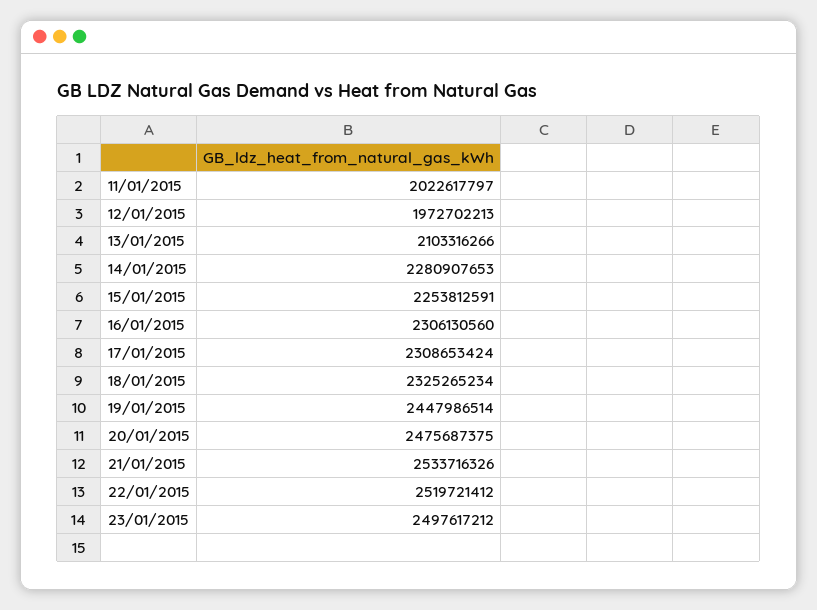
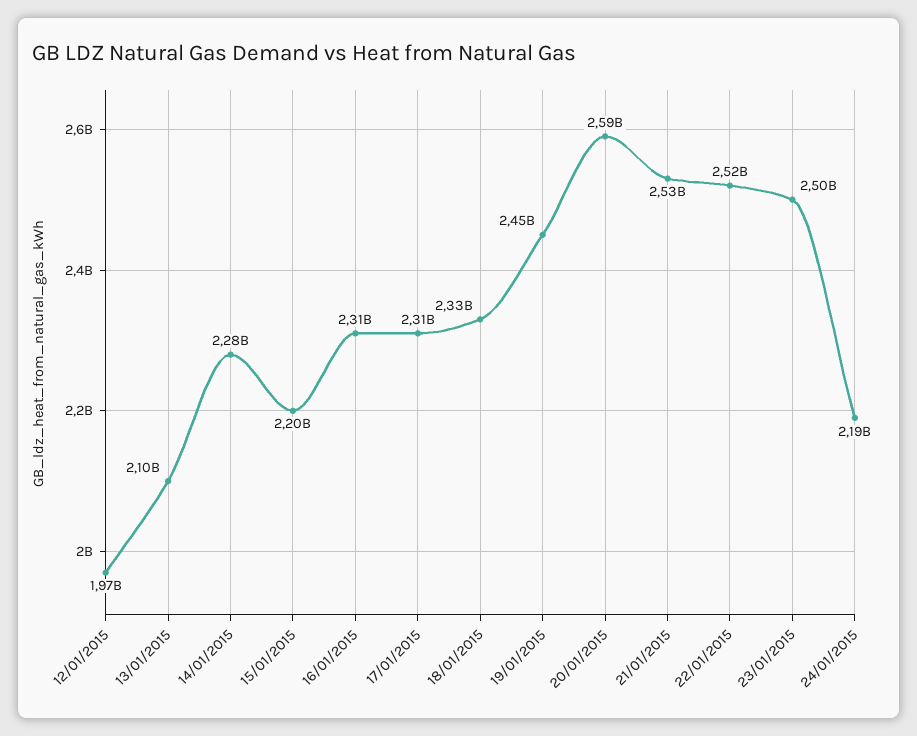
11/01/2015: 2022617797 -> none
15/01/2015: 2253812591 -> 2200000000
20/01/2015: 2475687375 -> 2590000000
24/01/2015: none -> 2190000000

